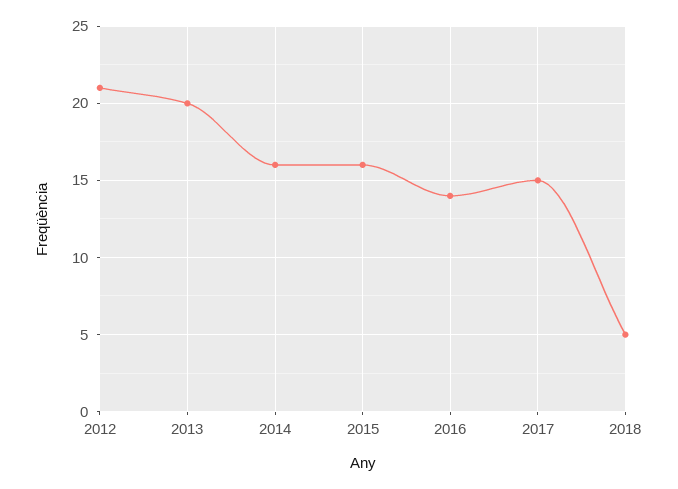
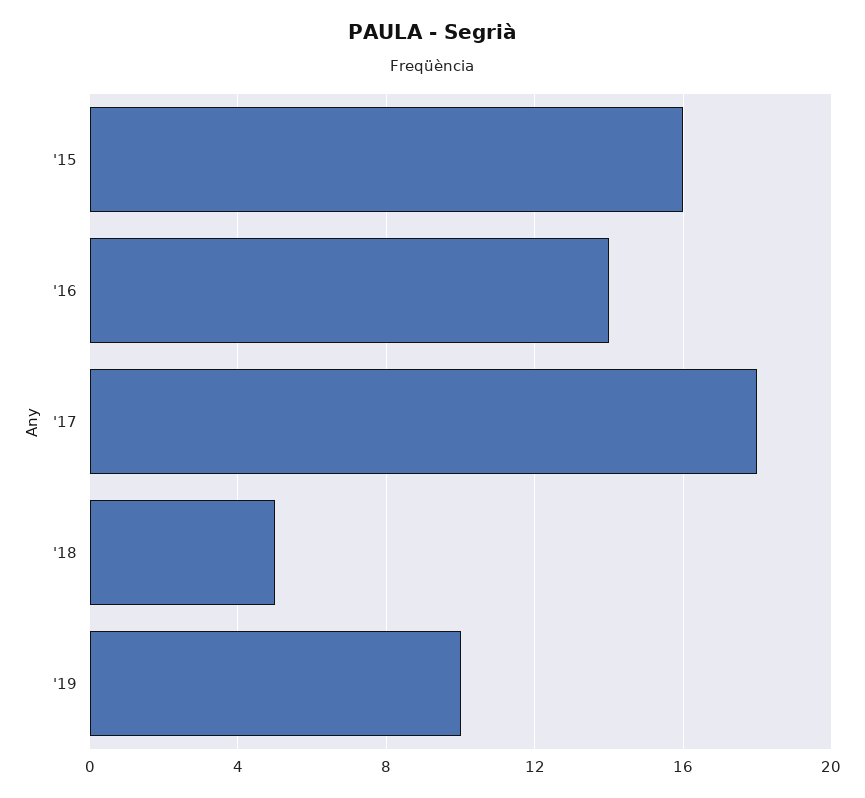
2012: 21 -> none
2013: 20 -> none
2014: 16 -> none
2017: 15 -> 18
'19: none -> 10

